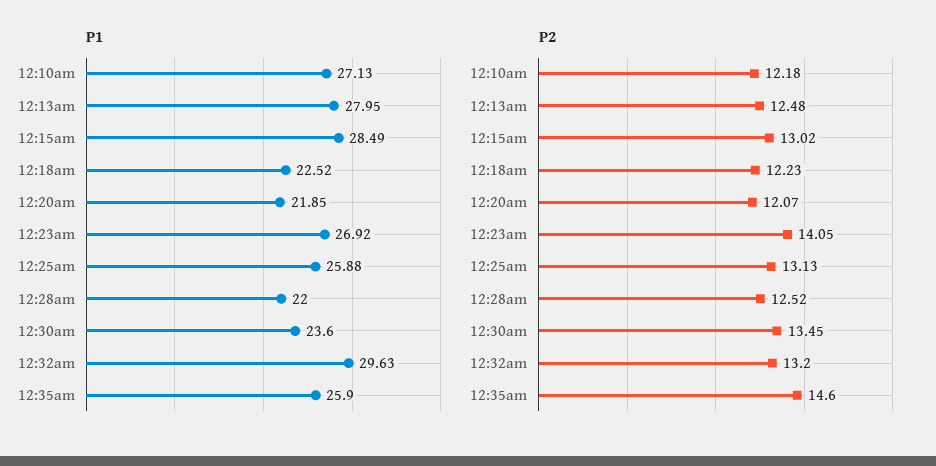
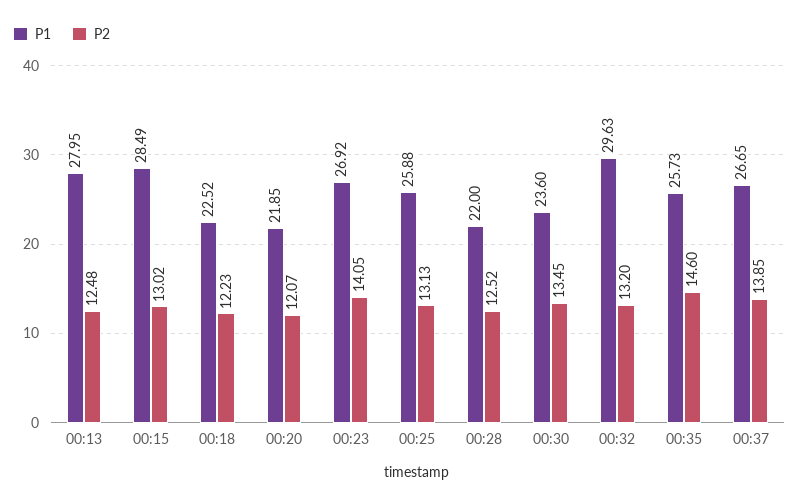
P1, 12:10am: 27.13 -> none
P1, 12:35am: 25.9 -> 25.73
P2, 12:10am: 12.18 -> none
P1, 00:37: none -> 26.65
P2, 00:37: none -> 13.85

